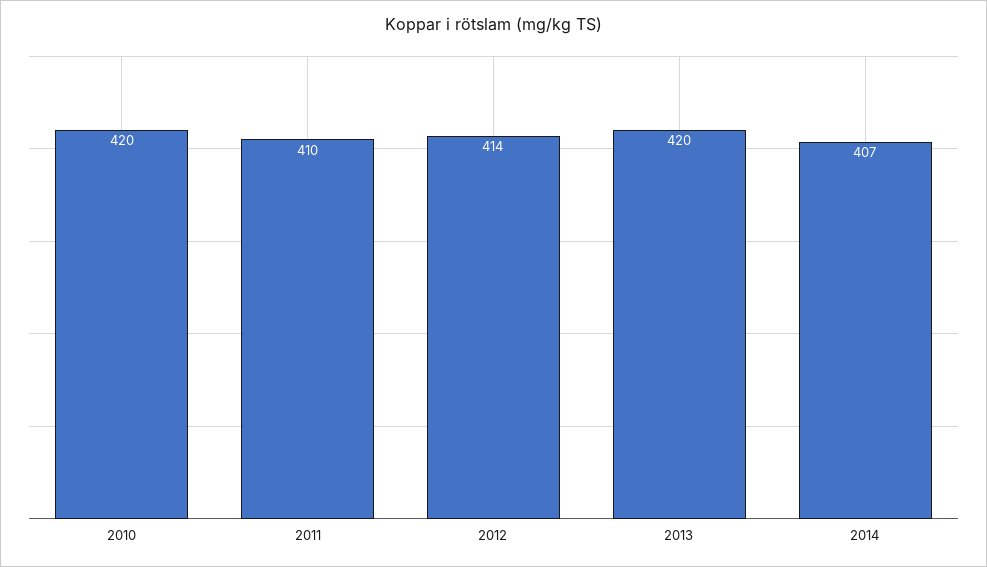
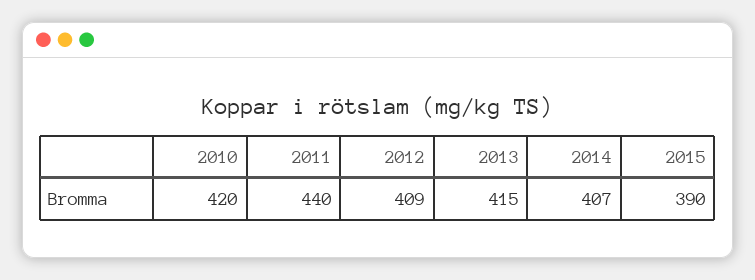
2011: 410 -> 440
2012: 414 -> 409
2013: 420 -> 415
2015: none -> 390

